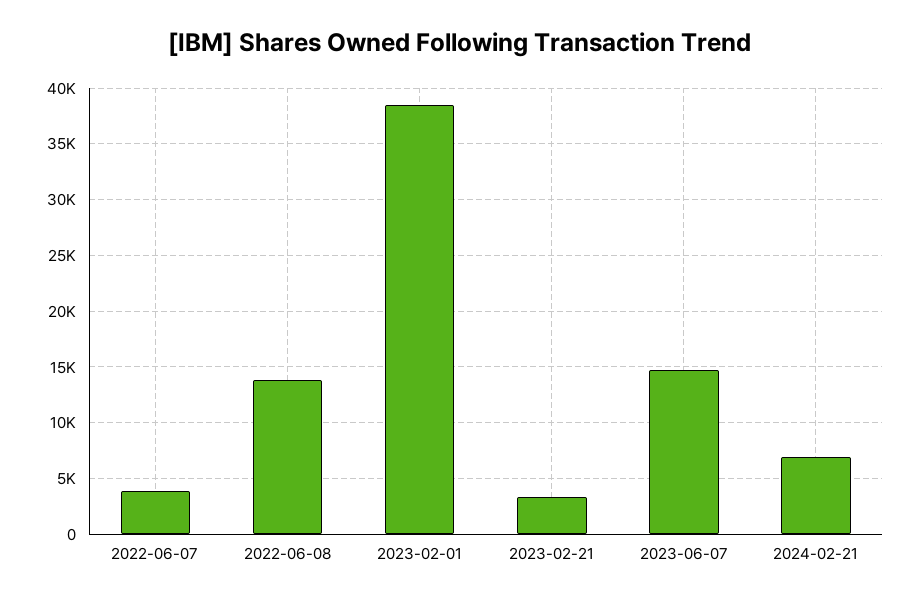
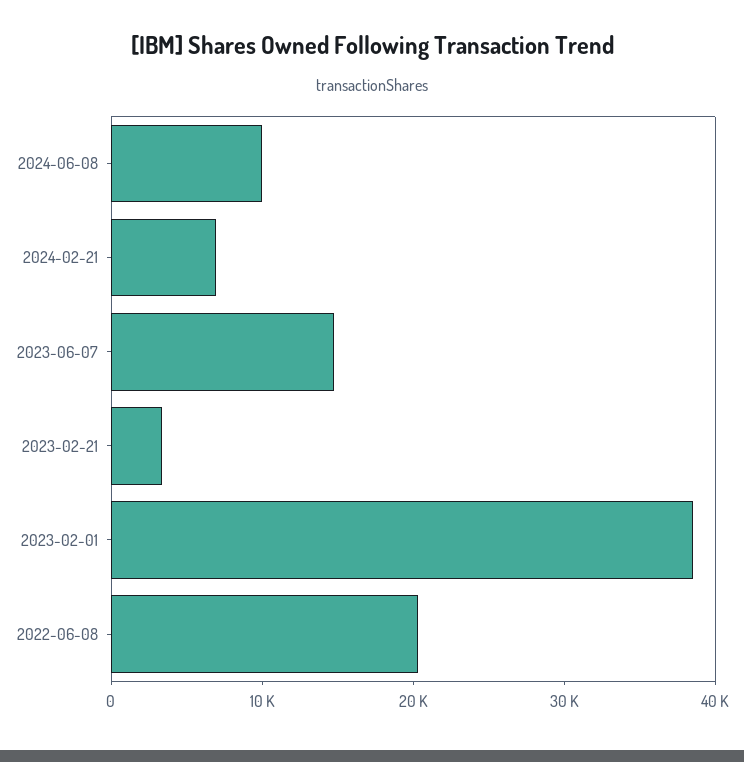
2022-06-07: 4000 -> none
2022-06-08: 14000 -> 20000
2024-06-08: none -> 10000

